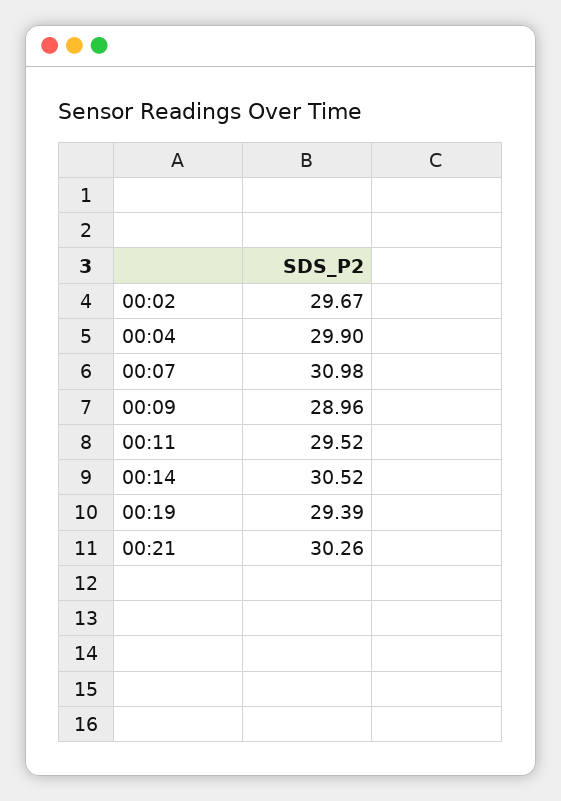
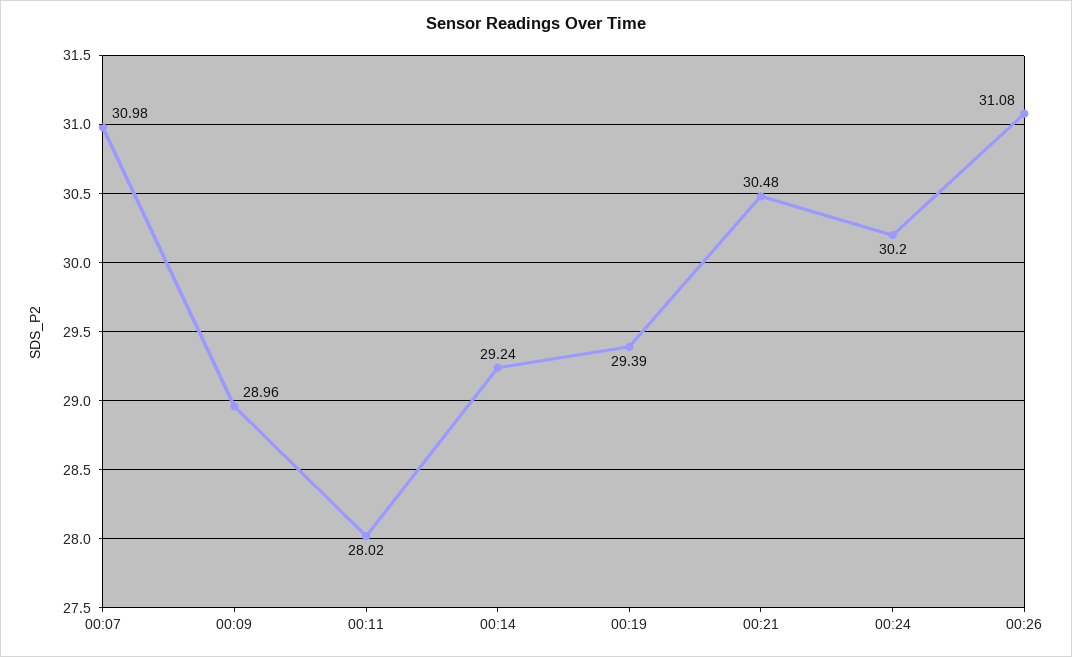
00:02: 29.67 -> none
00:04: 29.9 -> none
00:11: 29.52 -> 28.02
00:14: 30.52 -> 29.24
00:21: 30.26 -> 30.48
00:24: none -> 30.2
00:26: none -> 31.08

